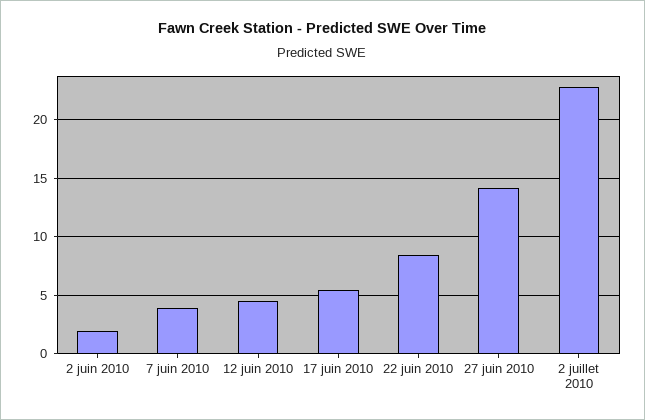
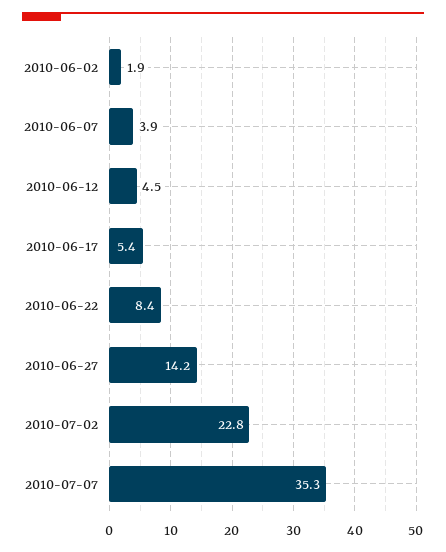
2010-07-07: none -> 35.3

